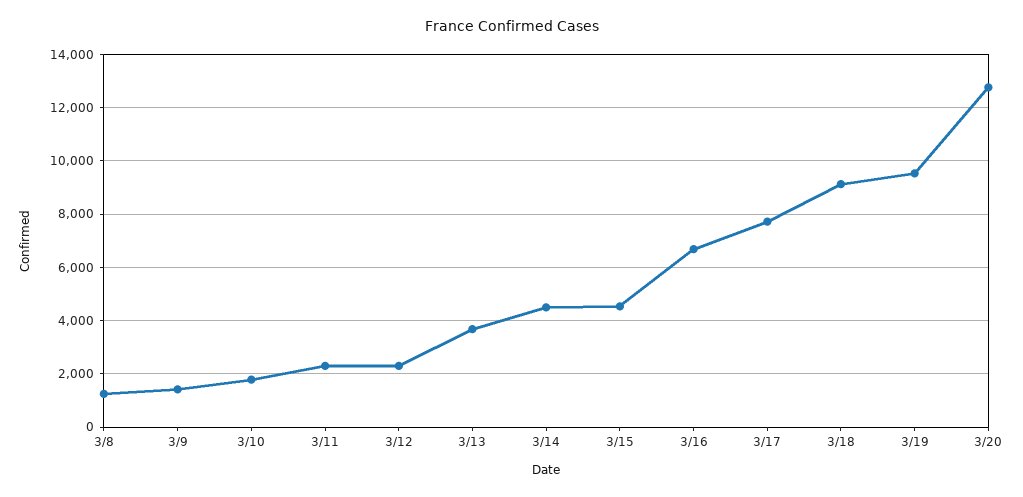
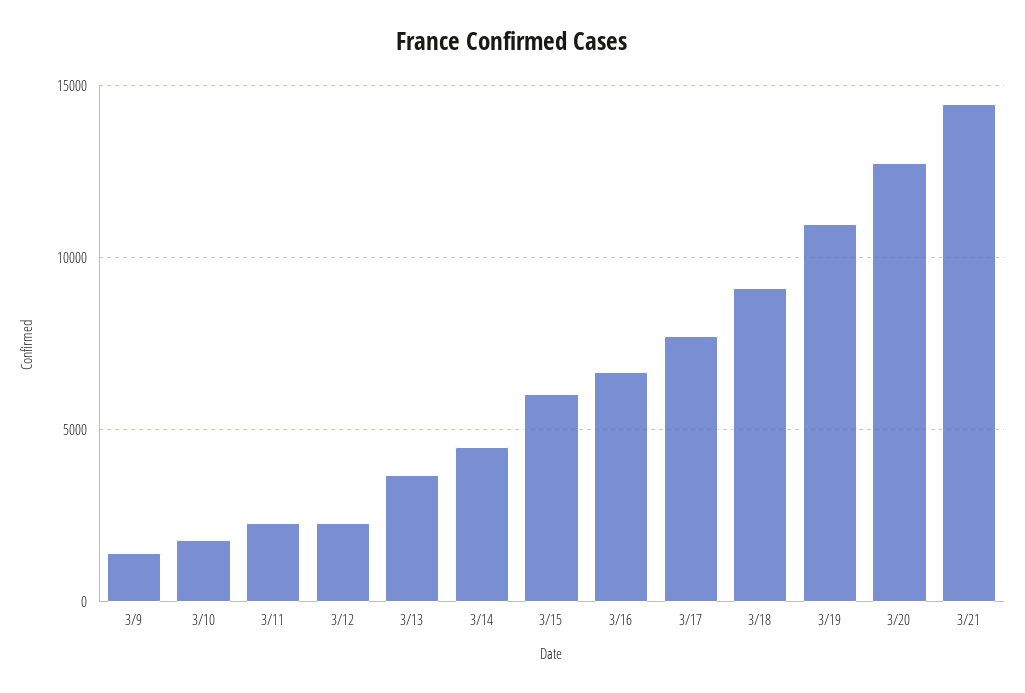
3/8: 1250 -> none
3/15: 4500 -> 6000
3/19: 9500 -> 11000
3/21: none -> 14500

